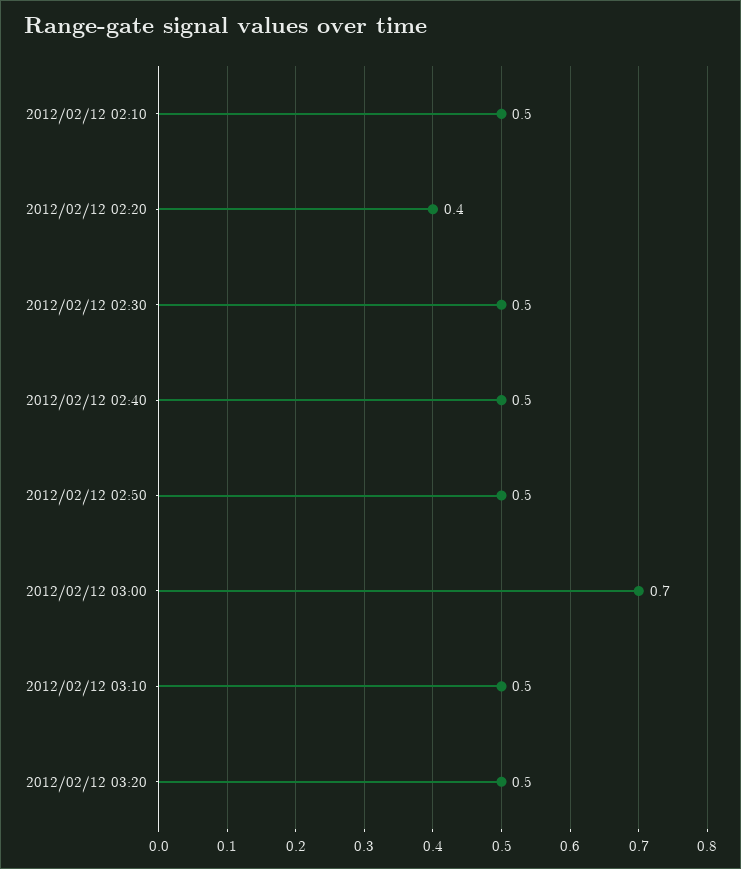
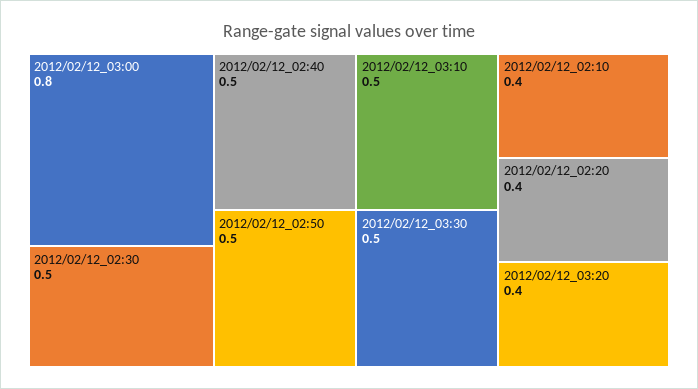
2012/02/12 02:10: 0.5 -> 0.4
2012/02/12 03:00: 0.7 -> 0.8
2012/02/12 03:20: 0.5 -> 0.4
2012/02/12_03:30: none -> 0.5

